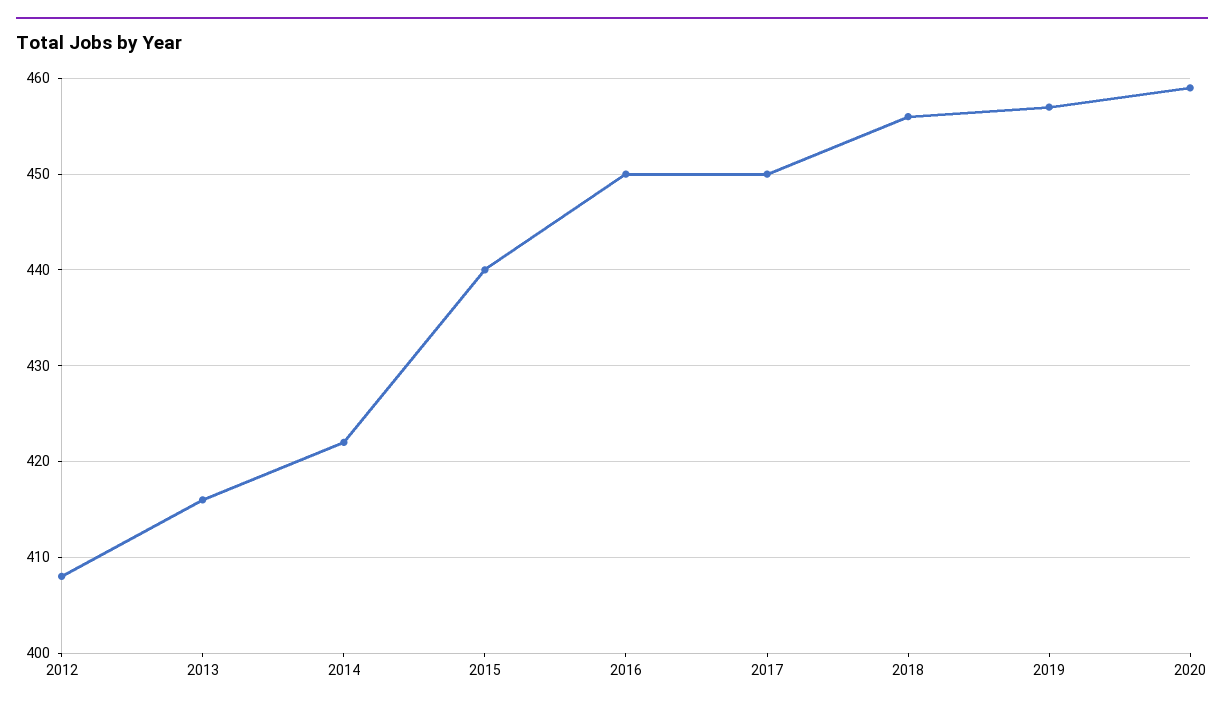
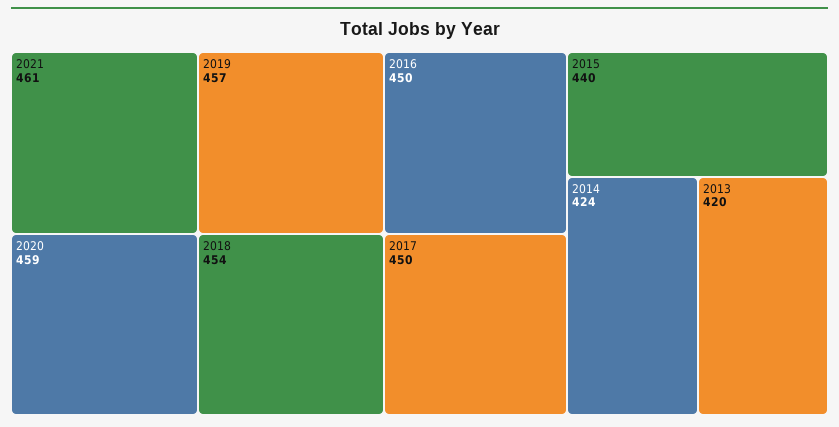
2012: 408 -> none
2013: 416 -> 420
2014: 422 -> 424
2018: 456 -> 454
2021: none -> 461

